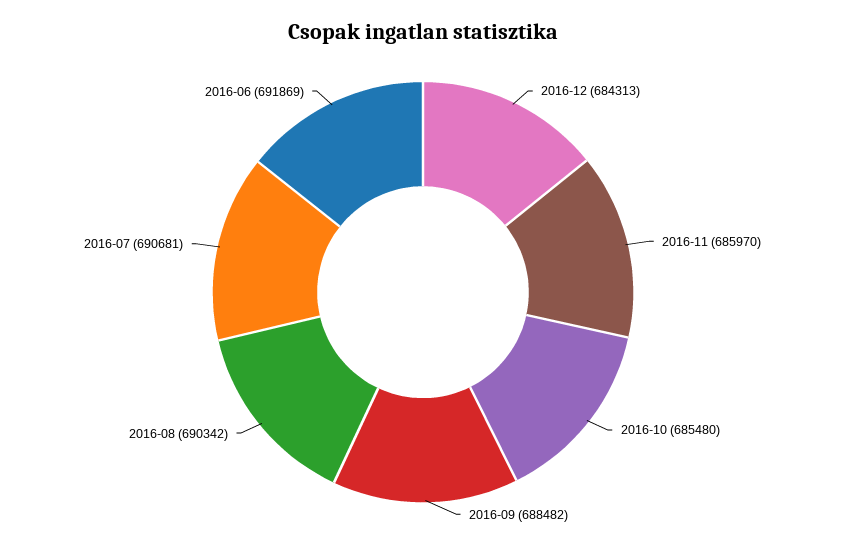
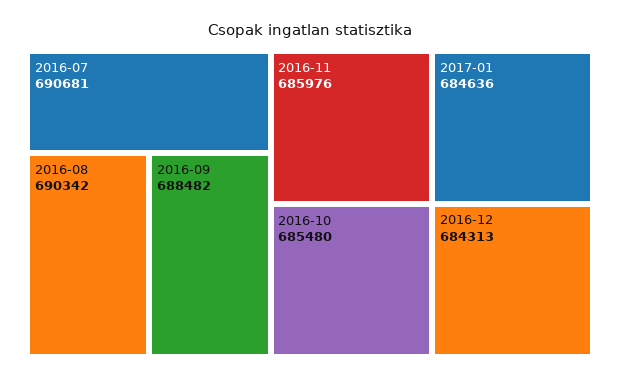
2016-11: 685970 -> 685976
2016-06: 691869 -> none
2017-01: none -> 684636

